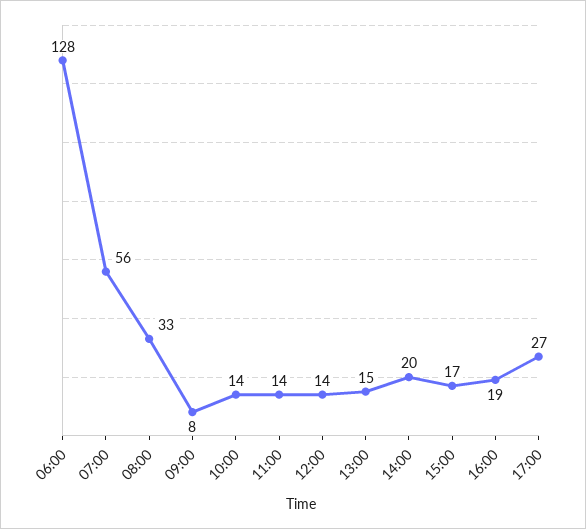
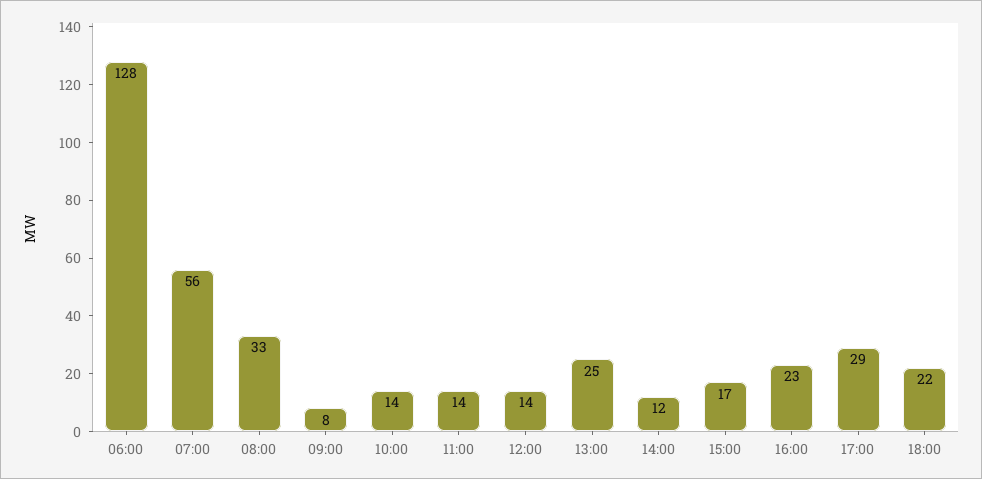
13:00: 15 -> 25
14:00: 20 -> 12
16:00: 19 -> 23
17:00: 27 -> 29
18:00: none -> 22

